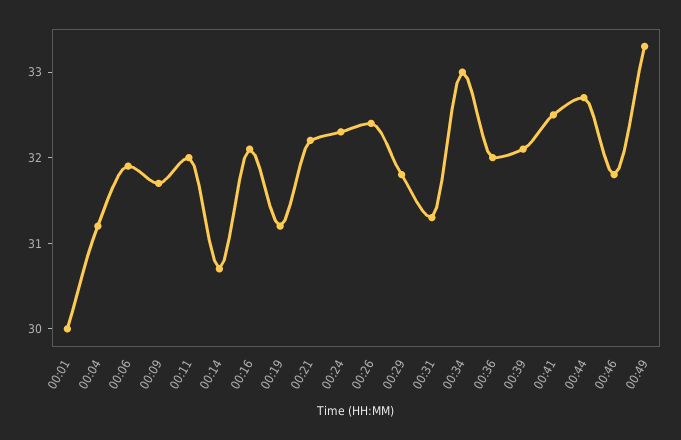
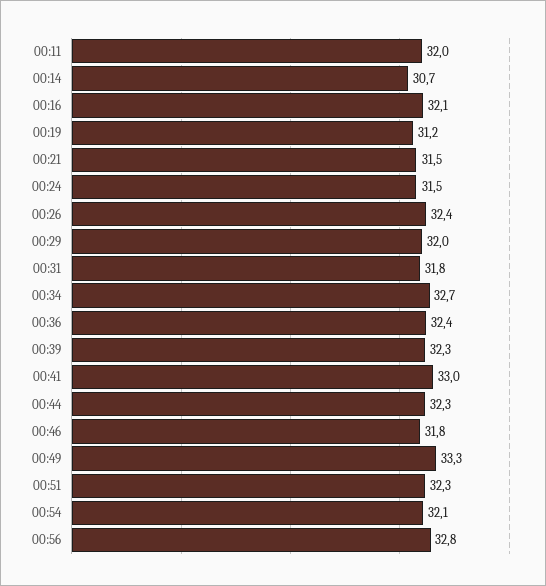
00:01: 30 -> none
00:04: 31.2 -> none
00:06: 31.9 -> none
00:09: 31.7 -> none
00:21: 32.2 -> 31.5
00:24: 32.3 -> 31.5
00:29: 31.8 -> 32
00:31: 31.3 -> 31.8
00:34: 33 -> 32.7
00:36: 32 -> 32.4
00:39: 32.1 -> 32.3
00:41: 32.5 -> 33
00:44: 32.7 -> 32.3
00:51: none -> 32.3
00:54: none -> 32.1
00:56: none -> 32.8

